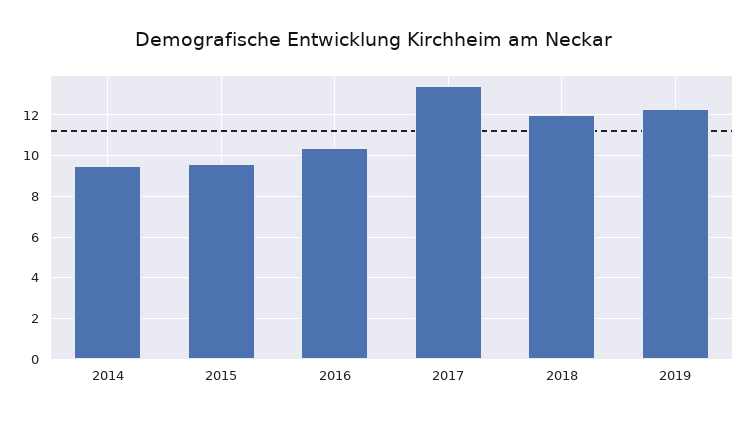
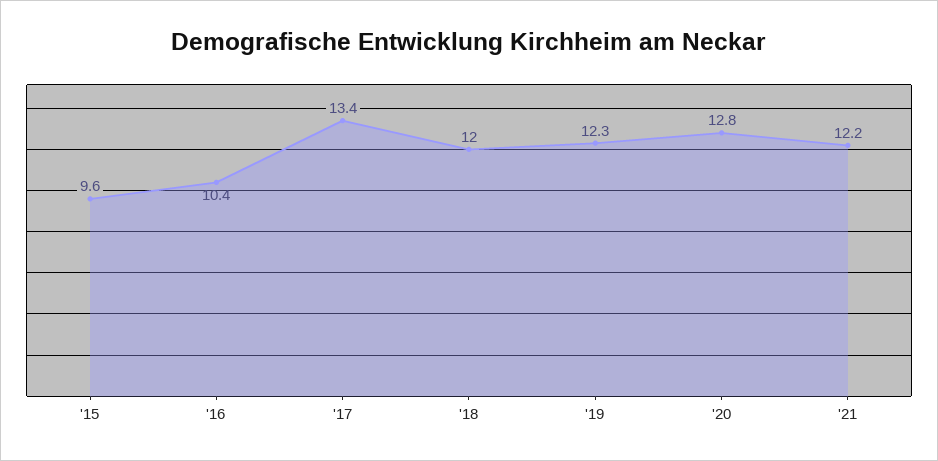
2014: 9.5 -> none
'20: none -> 12.8
'21: none -> 12.2

